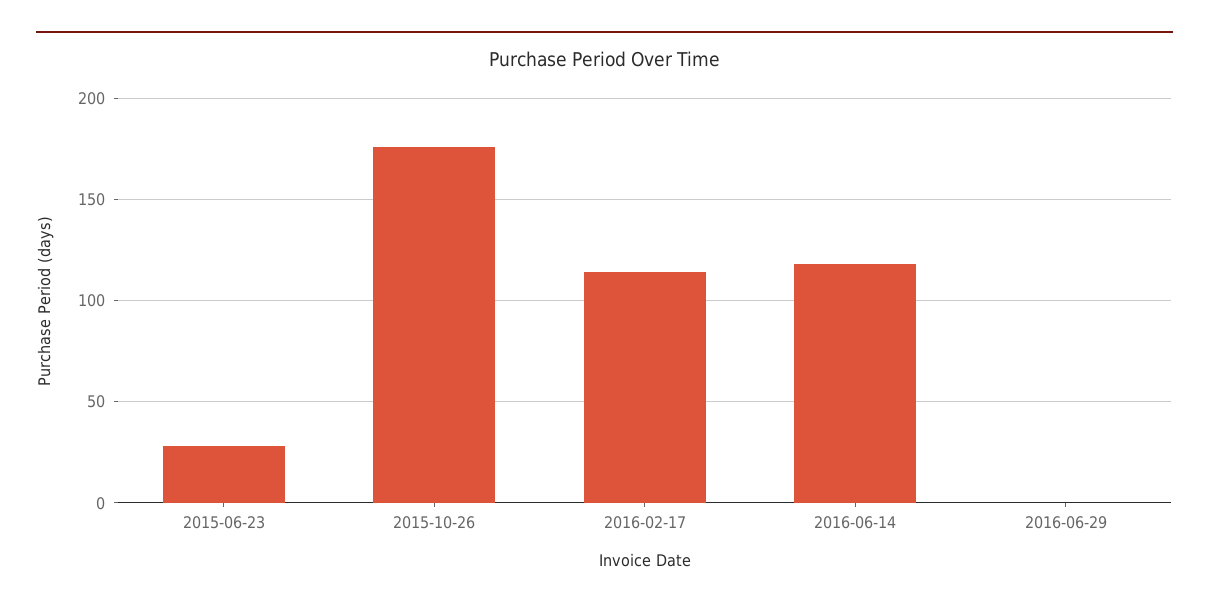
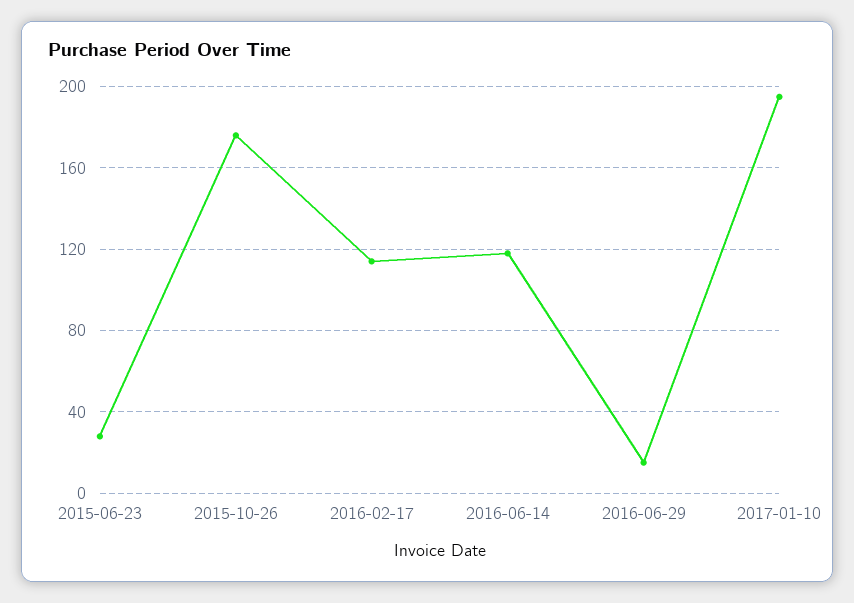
2016-06-29: 0 -> 15
2017-01-10: none -> 195

